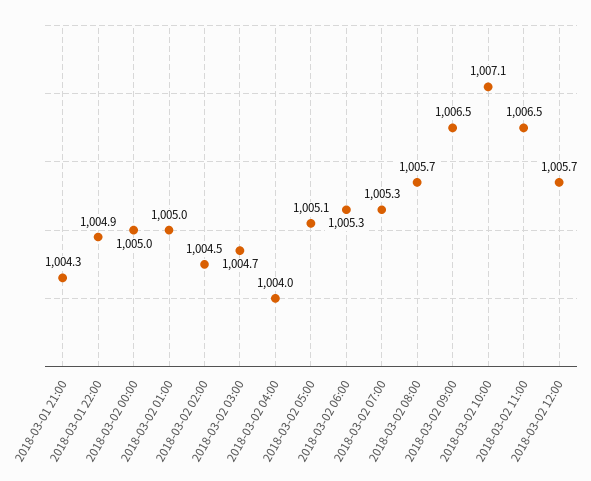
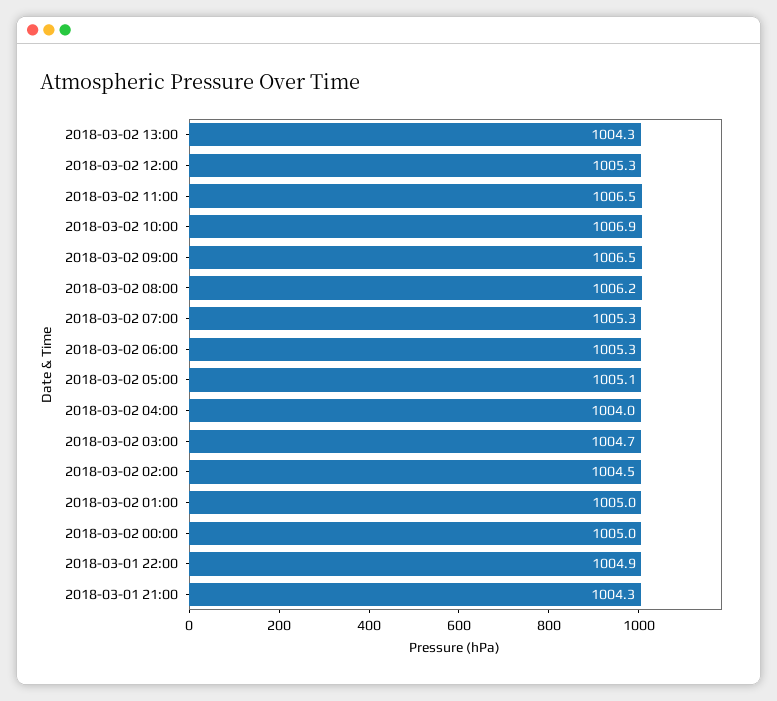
2018-03-02 08:00: 1005.7 -> 1006.2
2018-03-02 10:00: 1007.1 -> 1006.9
2018-03-02 12:00: 1005.7 -> 1005.3
2018-03-02 13:00: none -> 1004.3

